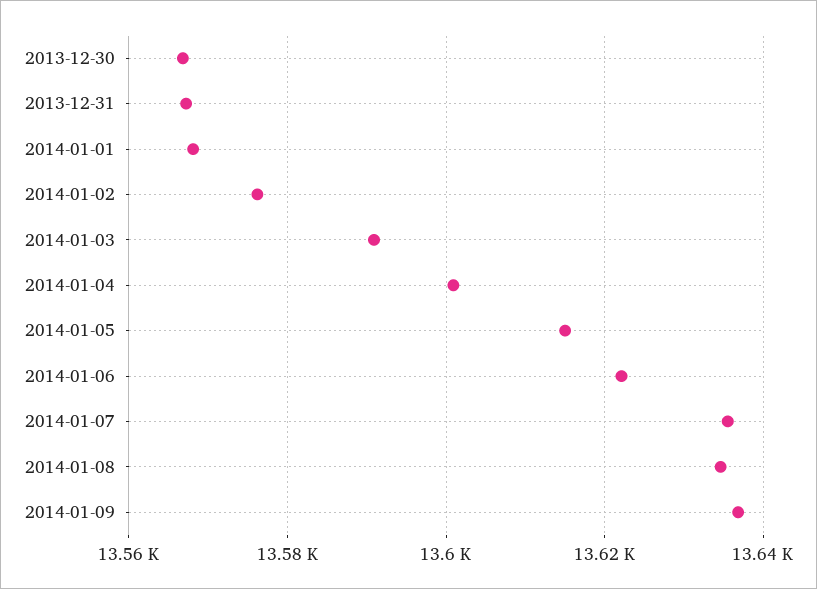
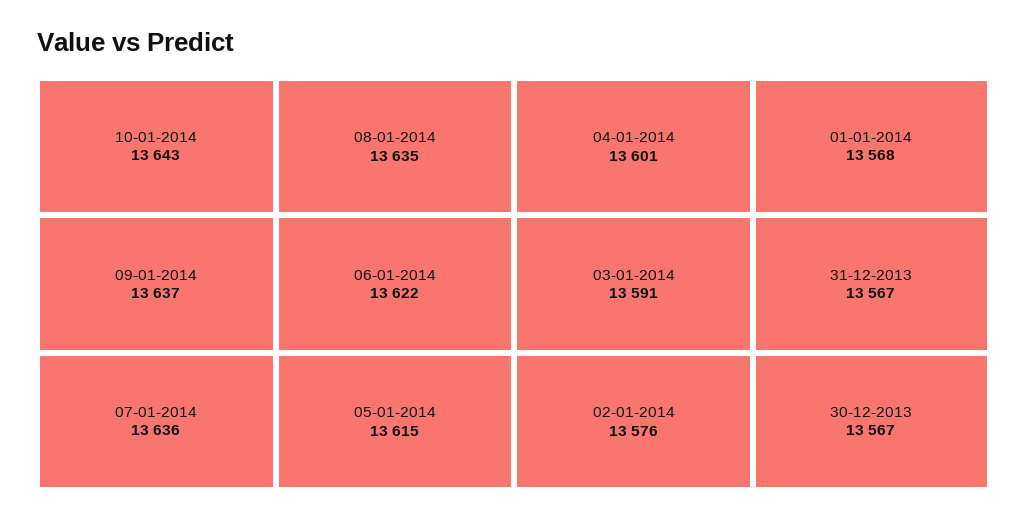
10-01-2014: none -> 13643

